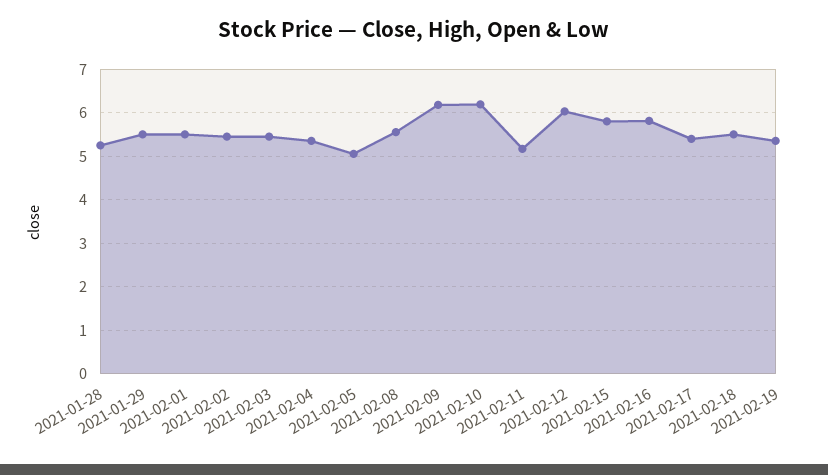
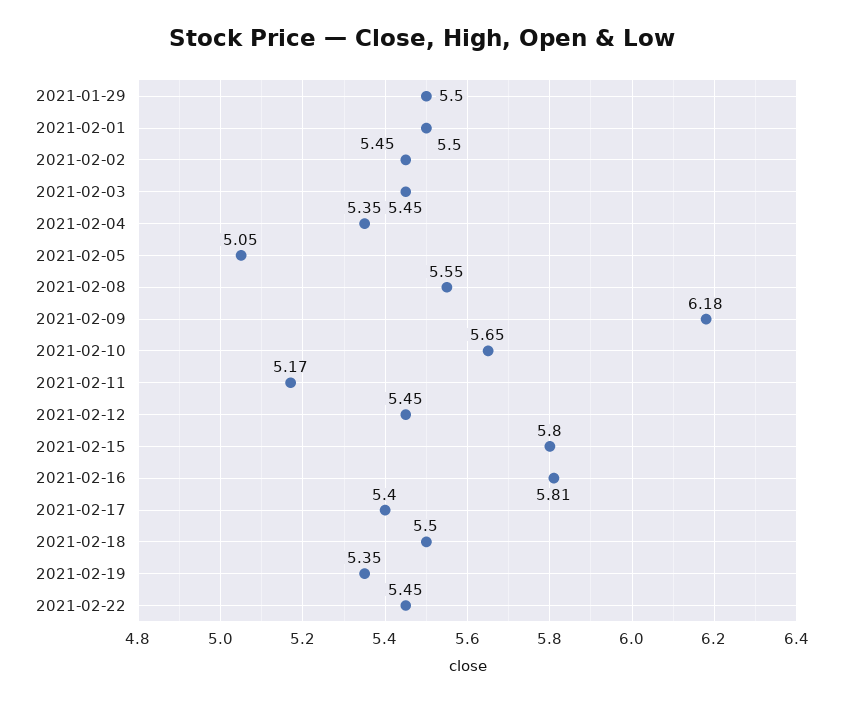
2021-01-28: 5.2 -> none
2021-02-10: 6.2 -> 5.65
2021-02-12: 6 -> 5.45
2021-02-22: none -> 5.45

